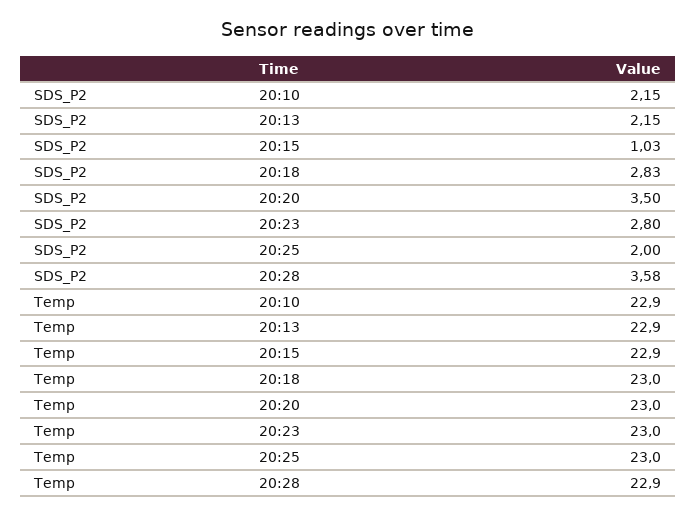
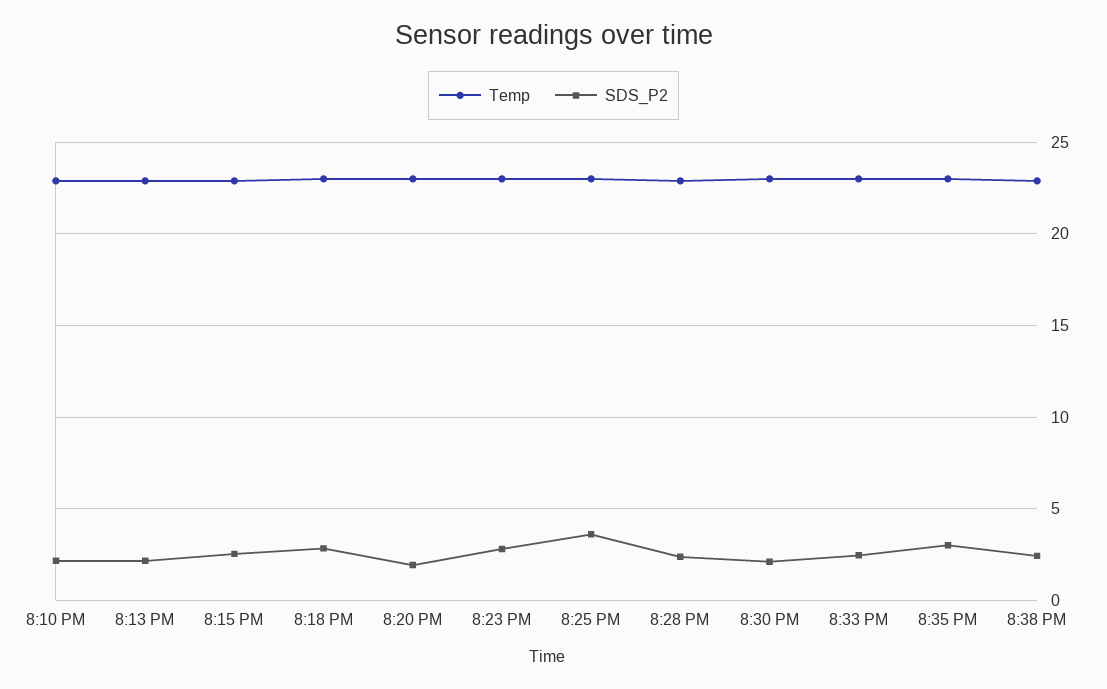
SDS_P2, 20:15: 1.03 -> 2.5
SDS_P2, 20:20: 3.5 -> 2
SDS_P2, 20:25: 2 -> 3.5
SDS_P2, 20:28: 3.58 -> 2.5
Temp, 8:30 PM: none -> 23
SDS_P2, 8:30 PM: none -> 2
Temp, 8:33 PM: none -> 23
SDS_P2, 8:33 PM: none -> 2.5
Temp, 8:35 PM: none -> 23
SDS_P2, 8:35 PM: none -> 3
Temp, 8:38 PM: none -> 23
SDS_P2, 8:38 PM: none -> 2.5

